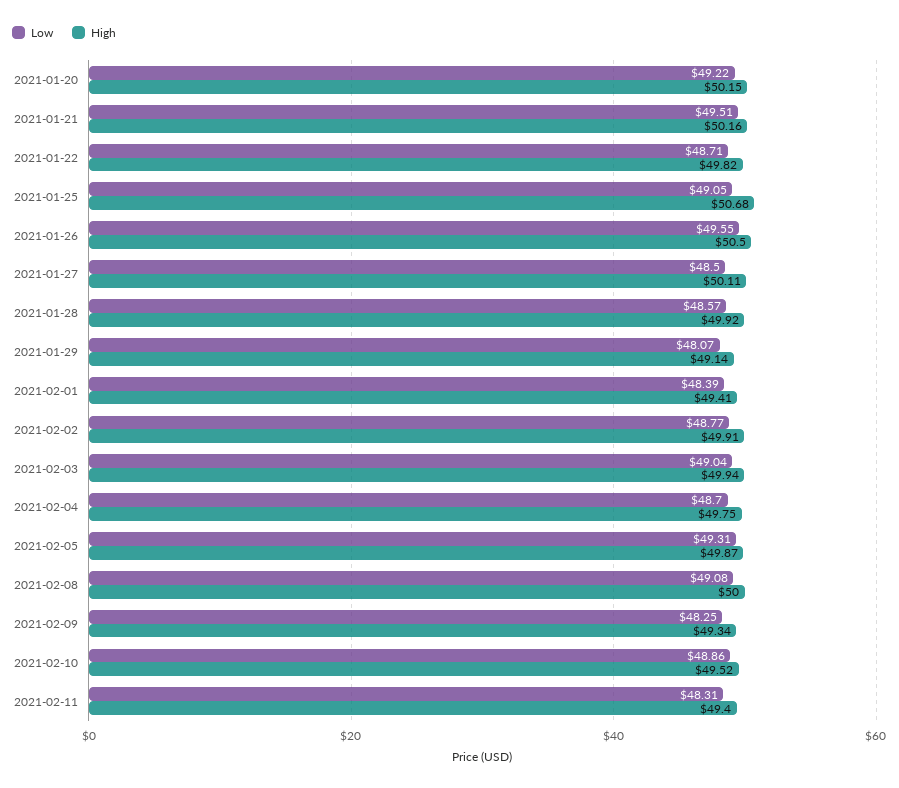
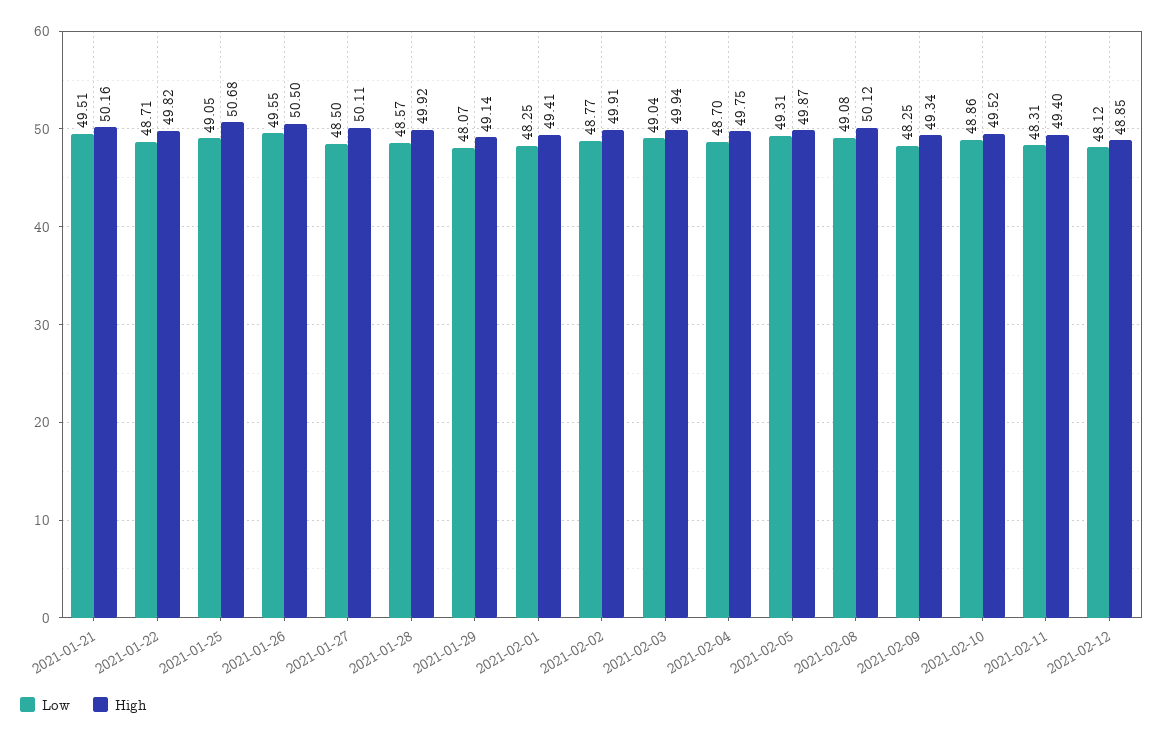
Low, 2021-01-20: 49.22 -> none
High, 2021-01-20: 50.15 -> none
Low, 2021-02-01: 48.39 -> 48.25
High, 2021-02-08: 50 -> 50.12
Low, 2021-02-12: none -> 48.12
High, 2021-02-12: none -> 48.85

